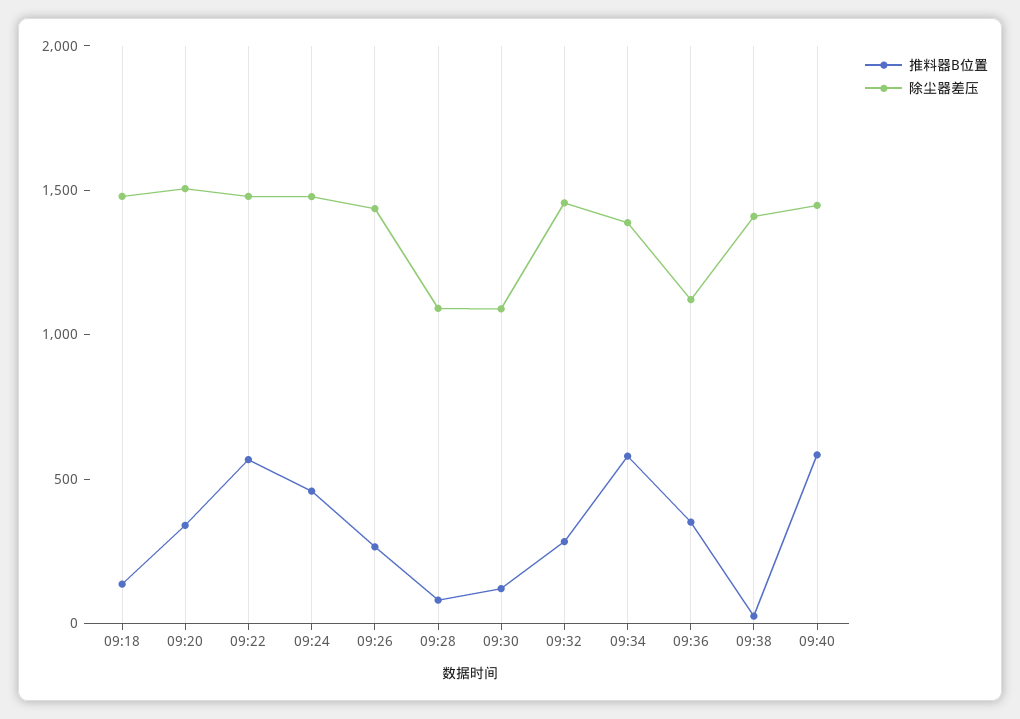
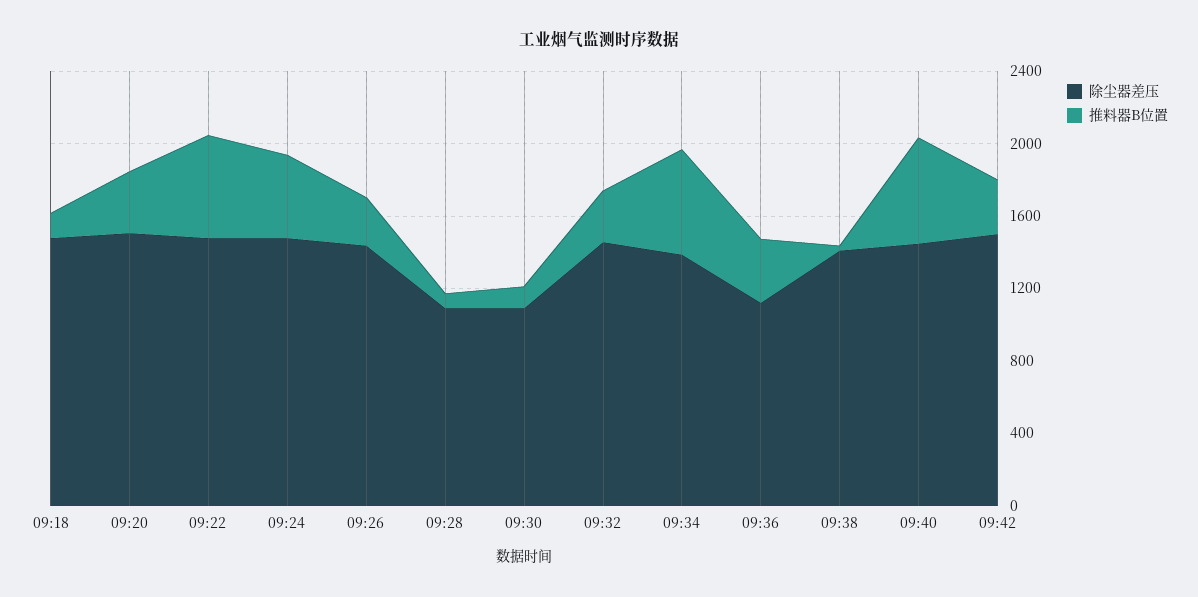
除尘器差压, 09:42: none -> 1500
推料器B位置, 09:42: none -> 300

